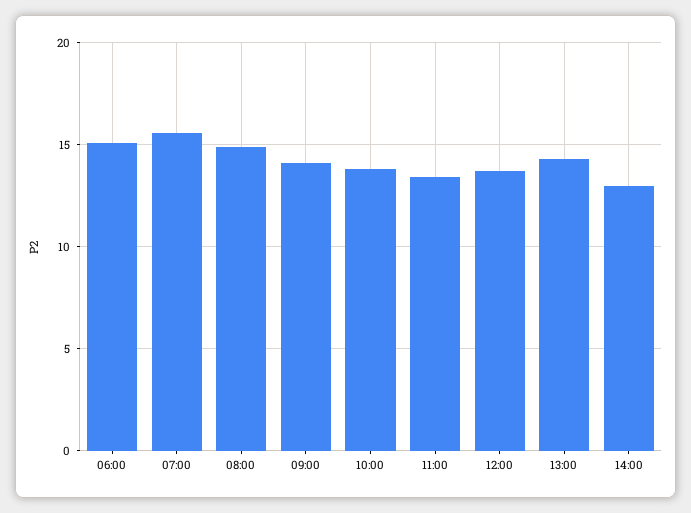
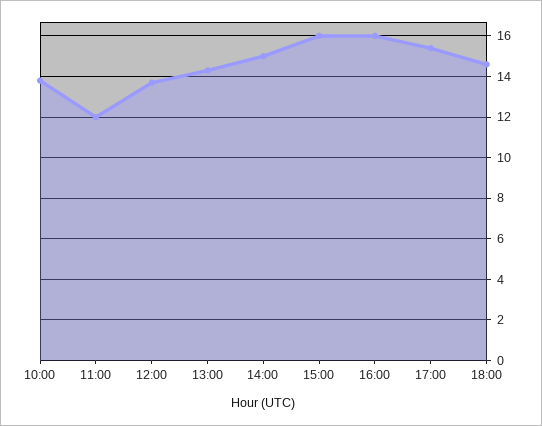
06:00: 15 -> none
07:00: 15.5 -> none
08:00: 15 -> none
09:00: 14 -> none
11:00: 13.5 -> 12
14:00: 13 -> 15
15:00: none -> 16
16:00: none -> 16
17:00: none -> 15.5
18:00: none -> 14.5

